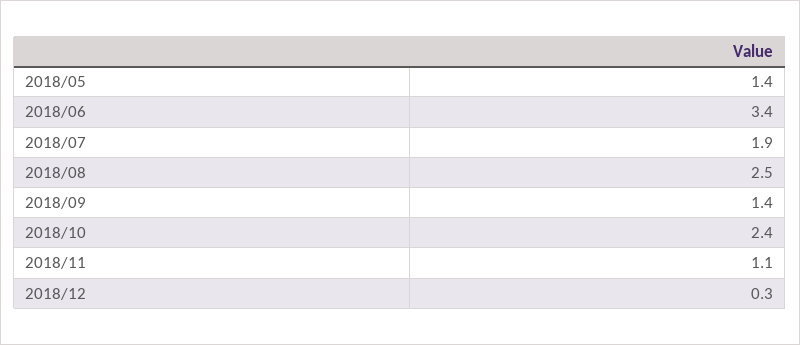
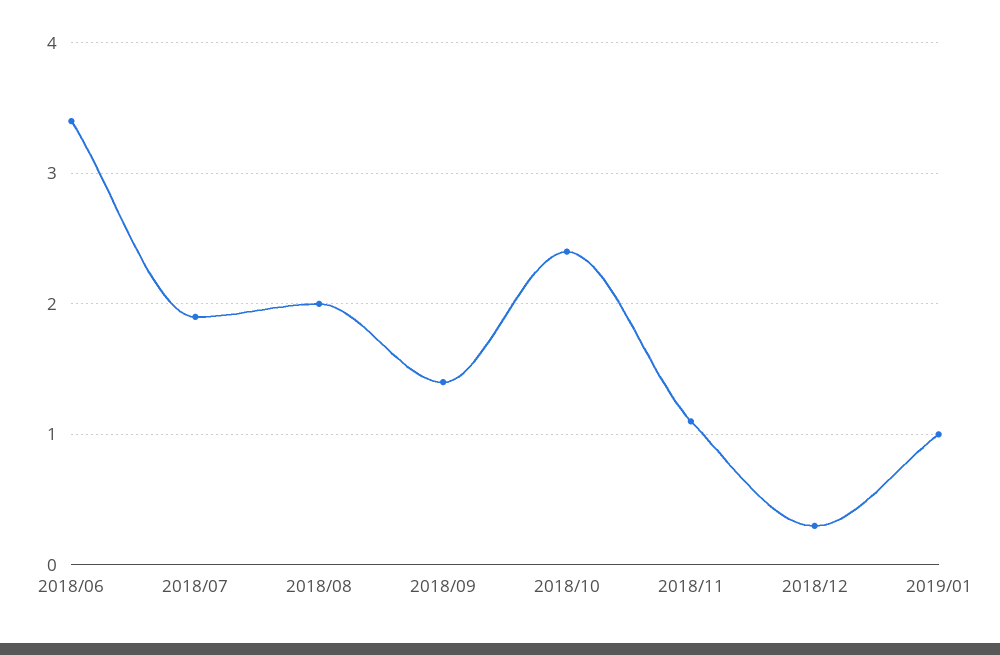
2018/05: 1.4 -> none
2018/08: 2.5 -> 2
2019/01: none -> 1

